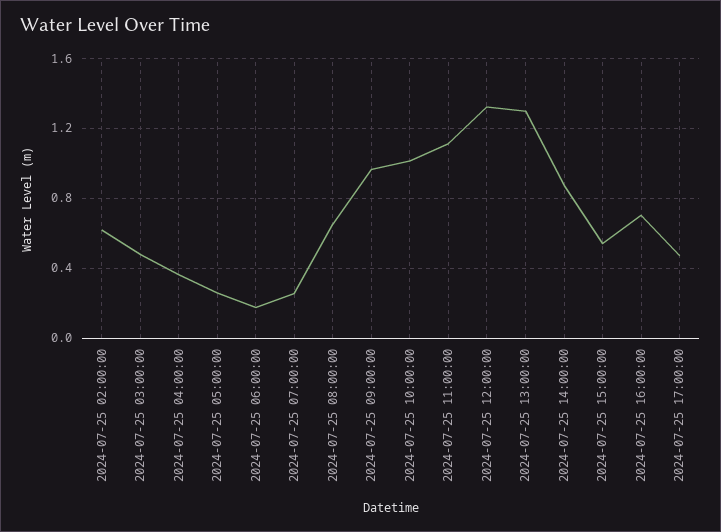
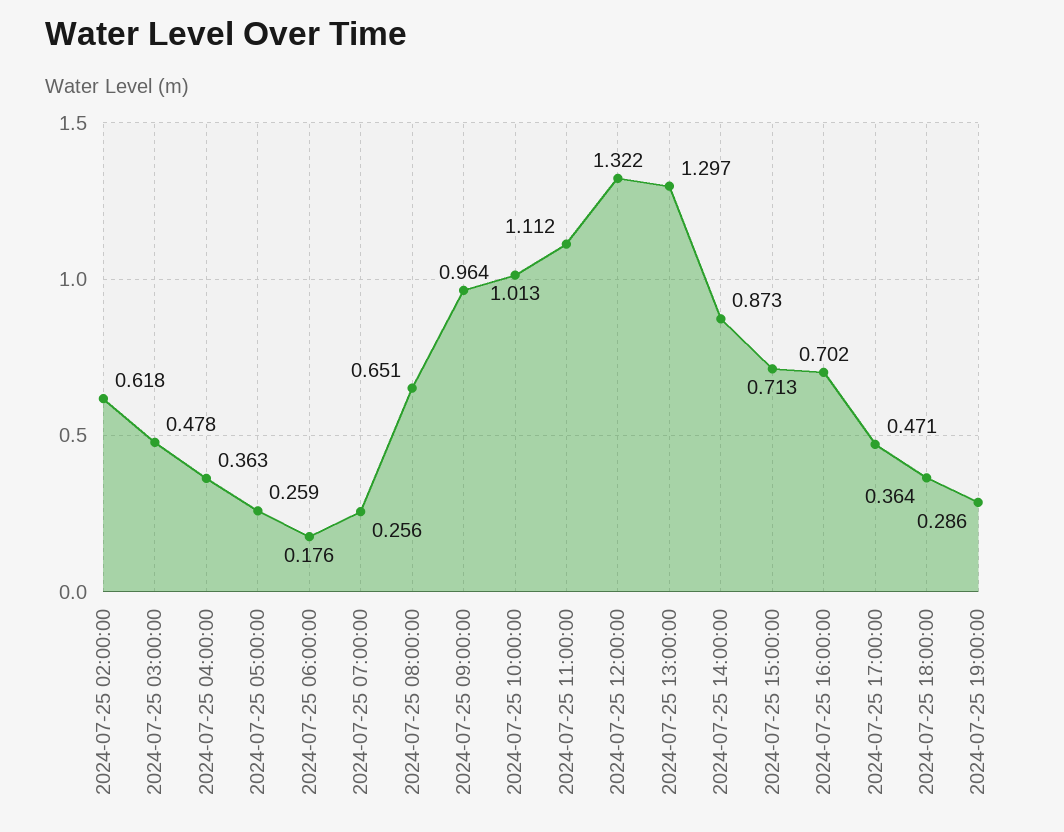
2024-07-25 15:00:00: 0.55 -> 0.713
2024-07-25 18:00:00: none -> 0.364
2024-07-25 19:00:00: none -> 0.286

